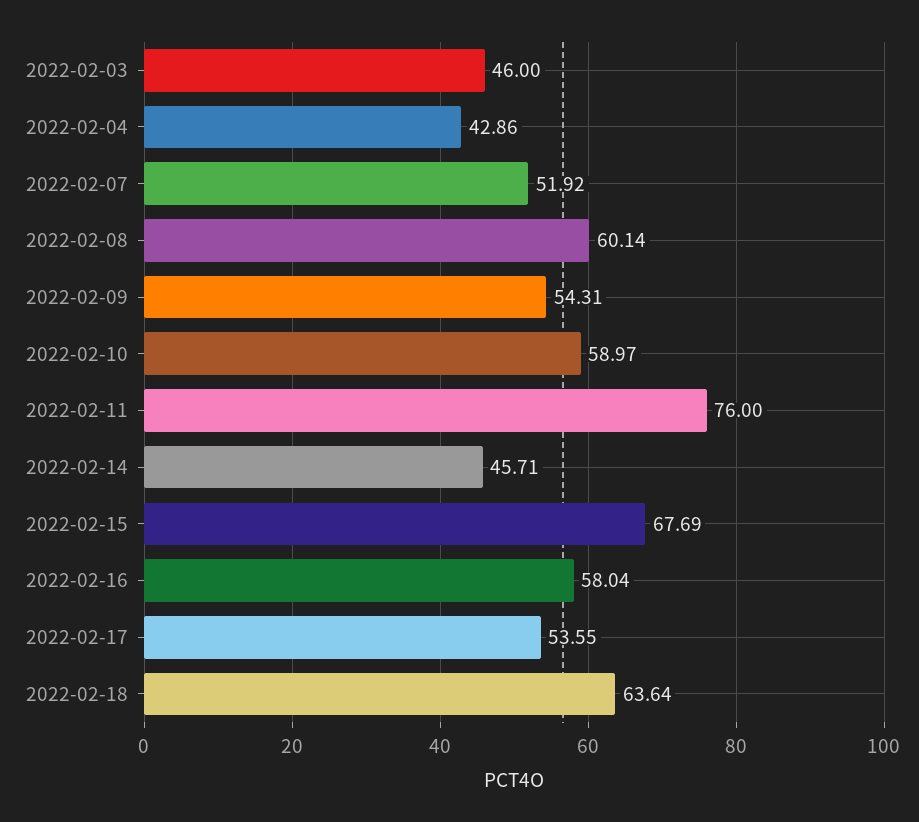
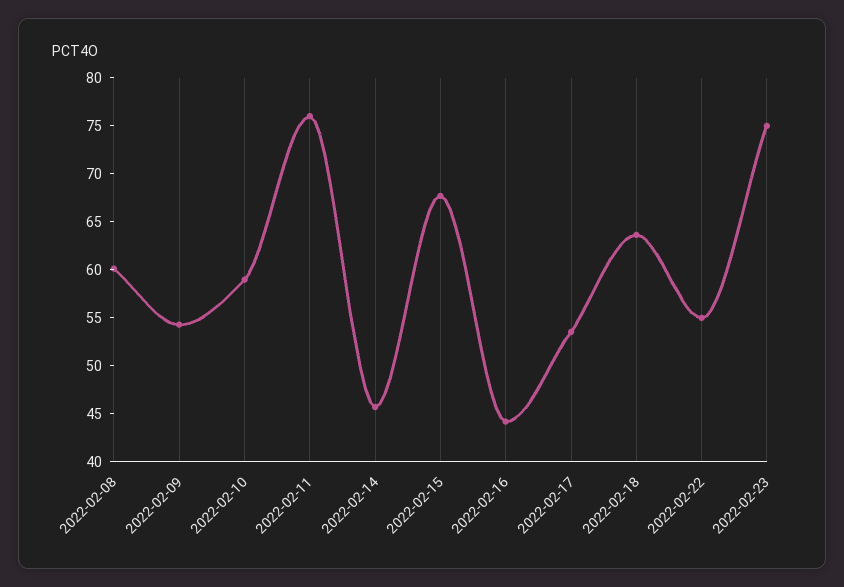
2022-02-03: 46 -> none
2022-02-04: 42.86 -> none
2022-02-07: 51.92 -> none
2022-02-16: 58.04 -> 44
2022-02-22: none -> 55
2022-02-23: none -> 75

